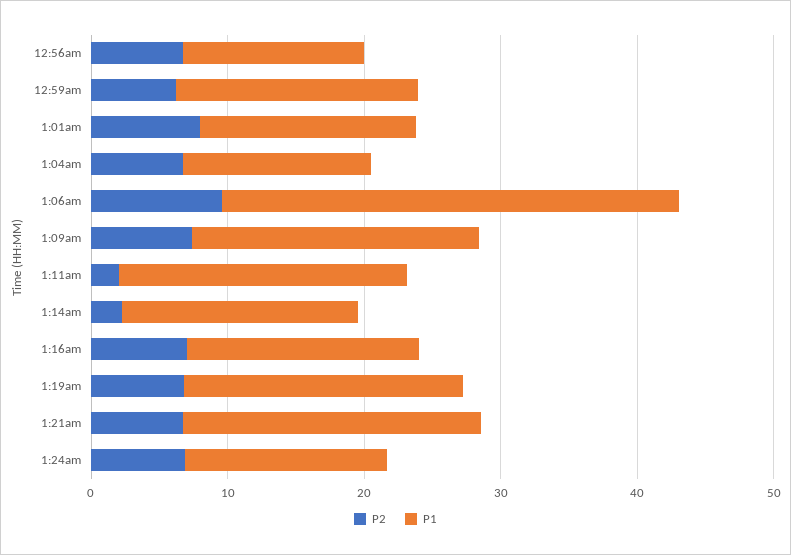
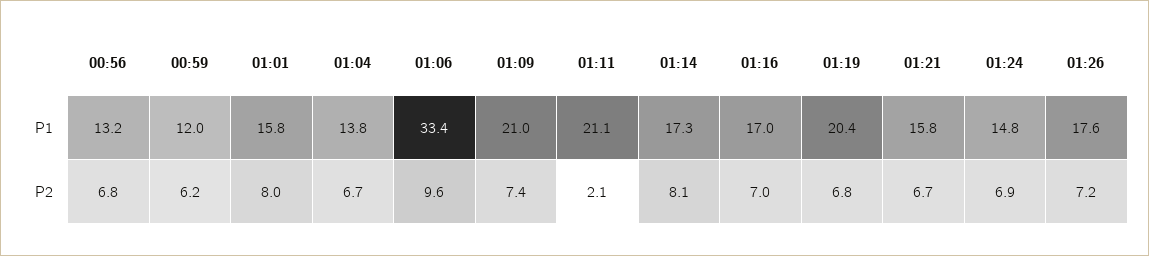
P1, 12:59am: 18 -> 12
P2, 1:14am: 2 -> 8.1
P1, 1:21am: 22 -> 15.8
P1, 01:26: none -> 17.6
P2, 01:26: none -> 7.2

